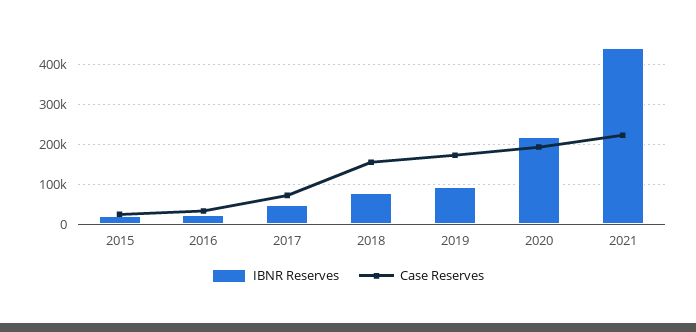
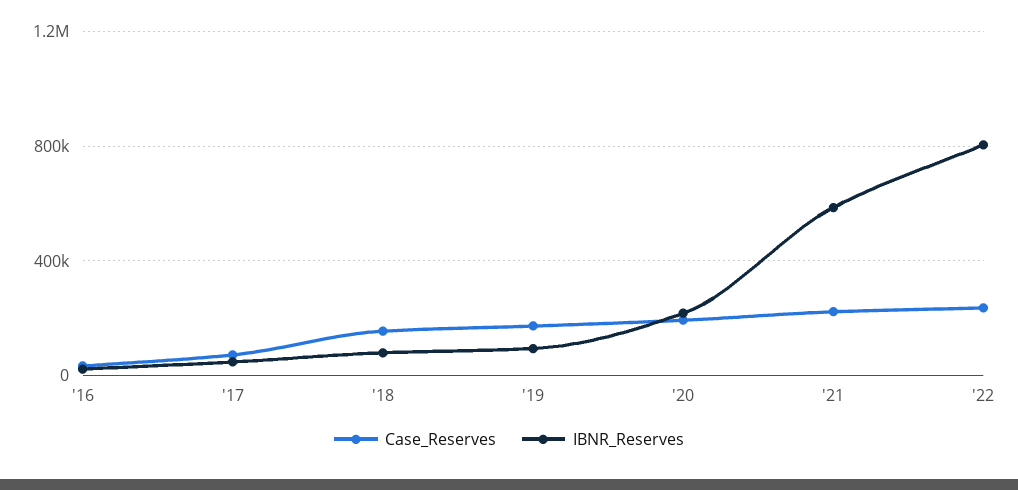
IBNR Reserves, 2015: 20000 -> none
Case Reserves, 2015: 20000 -> none
IBNR Reserves, 2021: 440000 -> 600000
Case Reserves, '22: none -> 250000
IBNR Reserves, '22: none -> 800000

